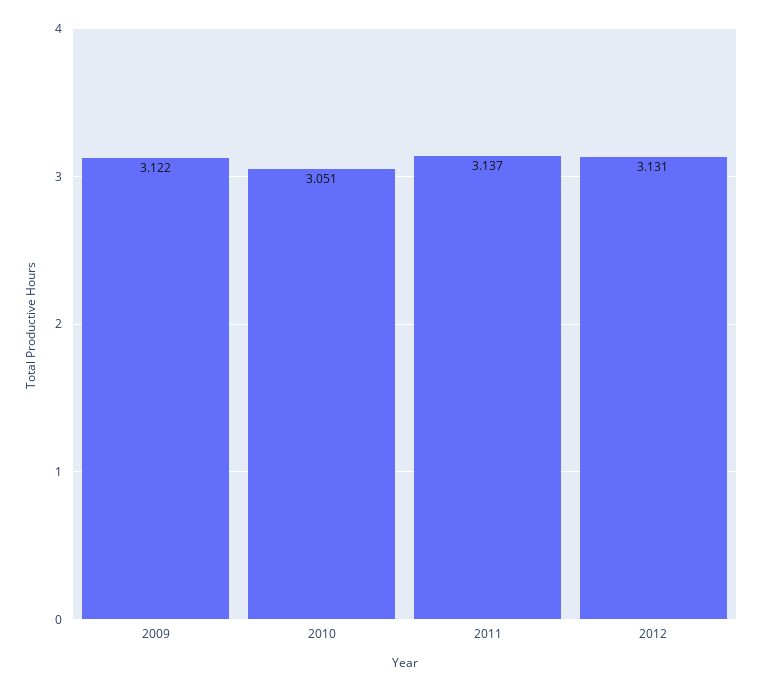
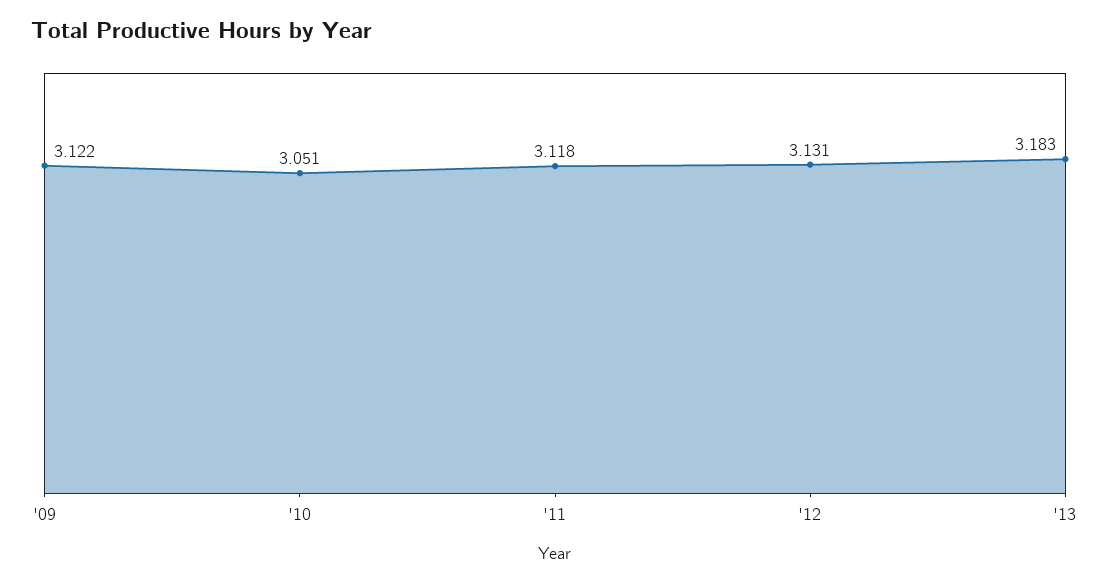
2011: 3.137 -> 3.118
'13: none -> 3.183

